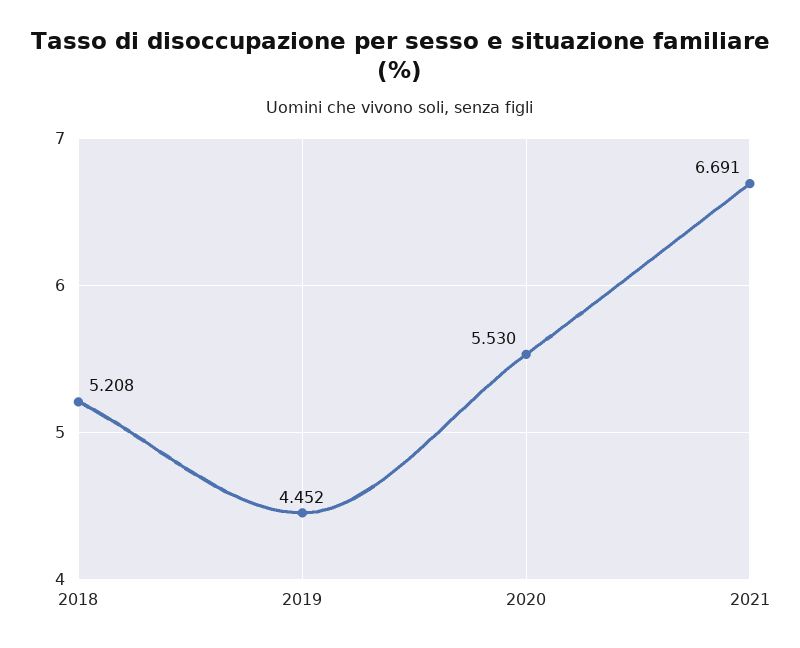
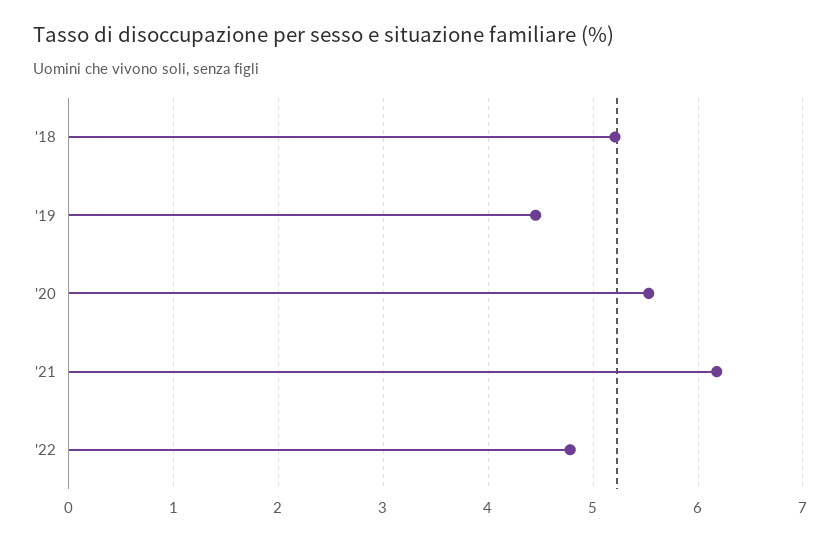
2021: 6.691 -> 6.2
'22: none -> 4.8

